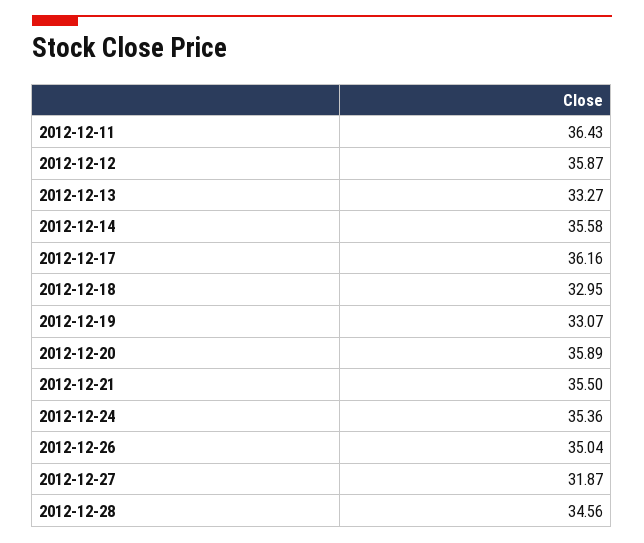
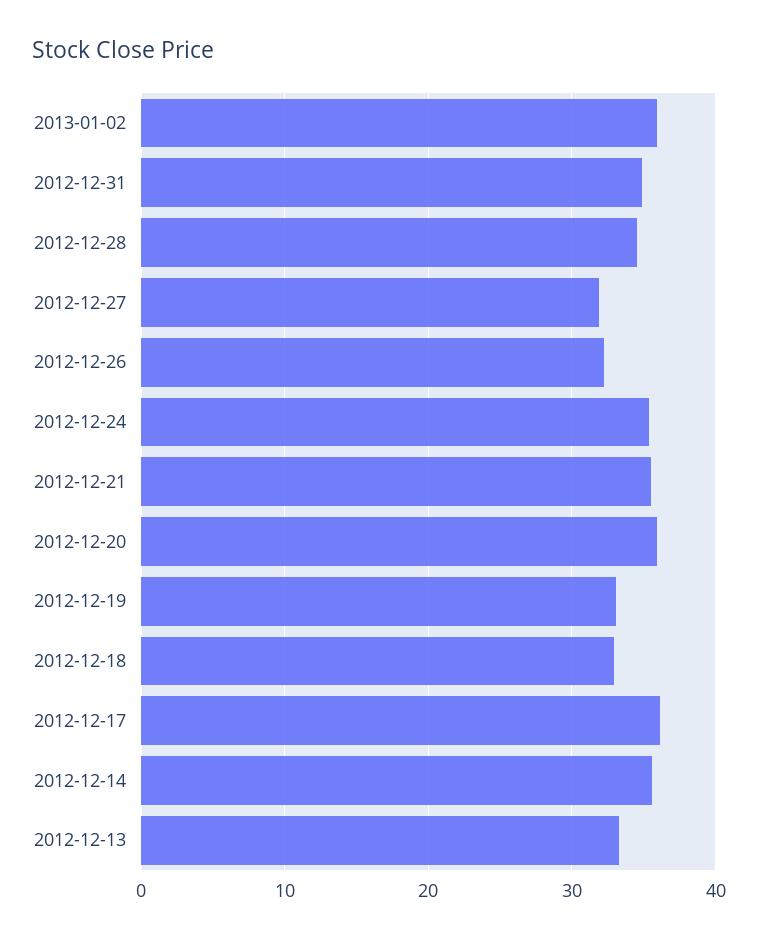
2012-12-11: 36.43 -> none
2012-12-12: 35.87 -> none
2012-12-26: 35.04 -> 32
2013-01-02: none -> 36
2012-12-31: none -> 35

